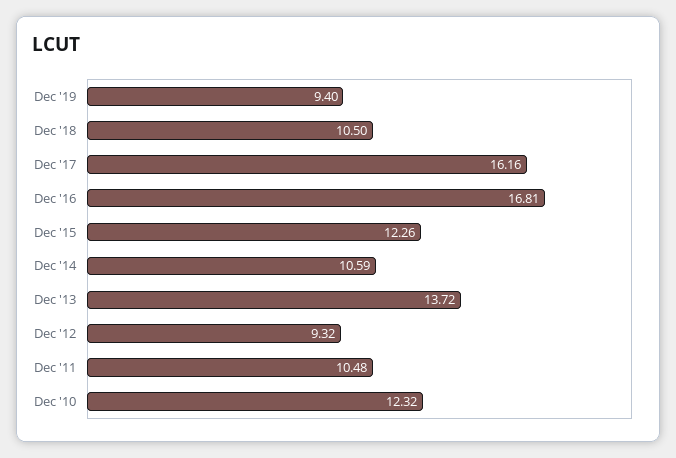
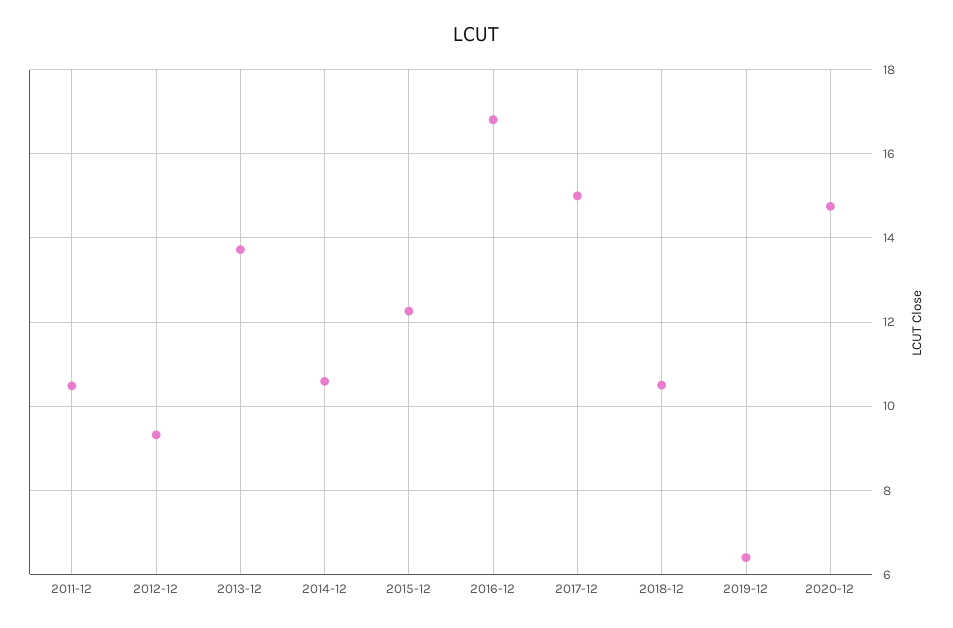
Dec '19: 9.4 -> 6.4
Dec '17: 16.16 -> 15
Dec '10: 12.32 -> none
2020-12: none -> 14.8

